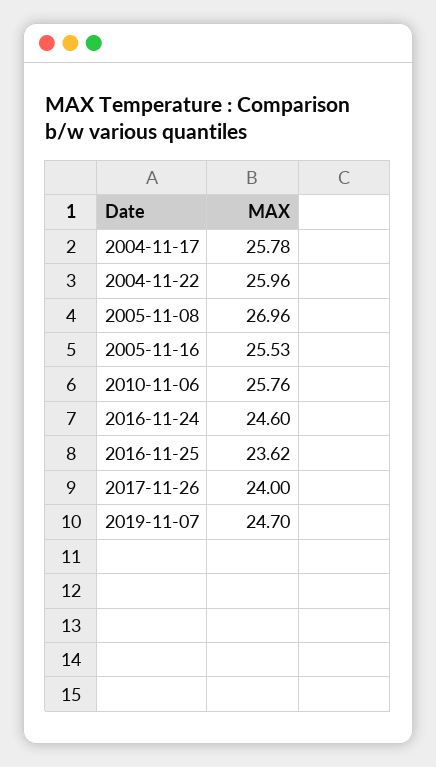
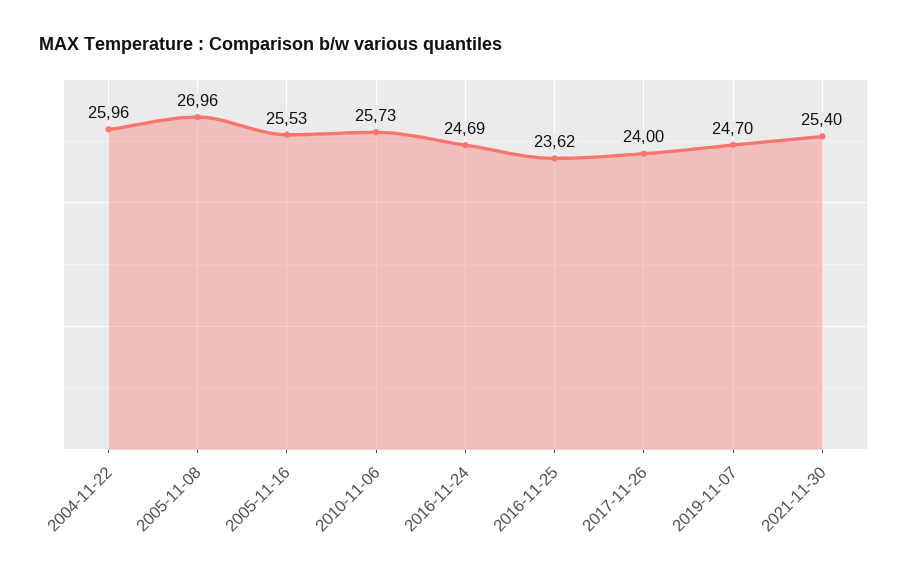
2004-11-17: 25.78 -> none
2010-11-06: 25.76 -> 25.73
2016-11-24: 24.6 -> 24.69
2021-11-30: none -> 25.4

